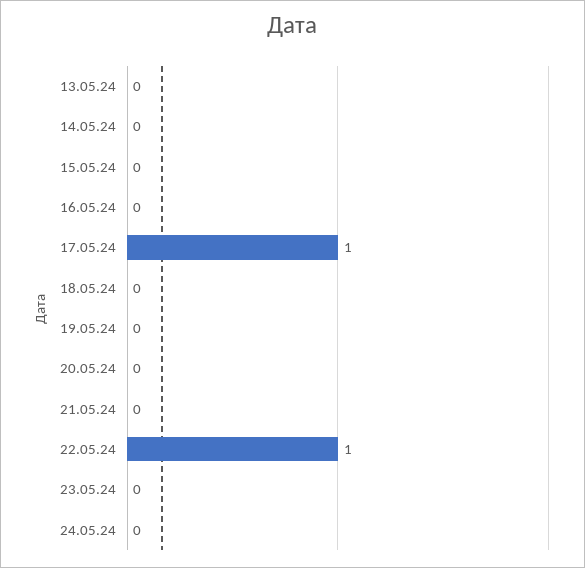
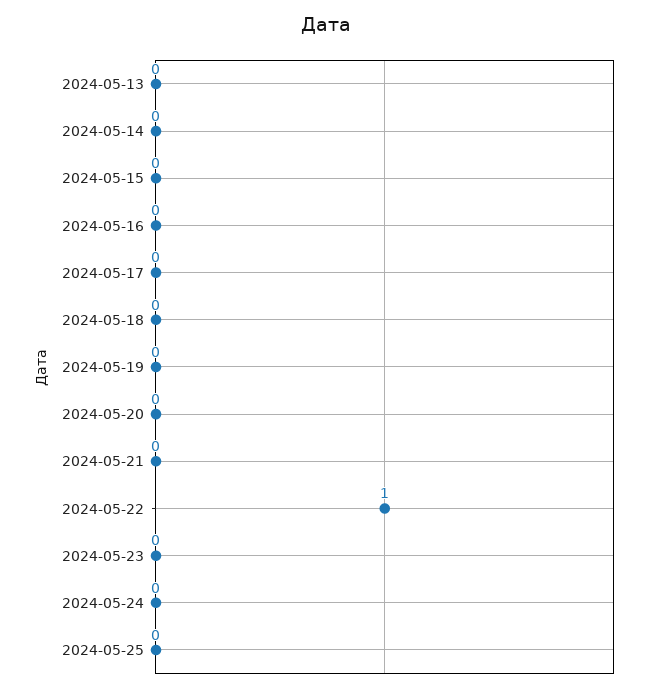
17.05.24: 1 -> 0
2024-05-25: none -> 0

